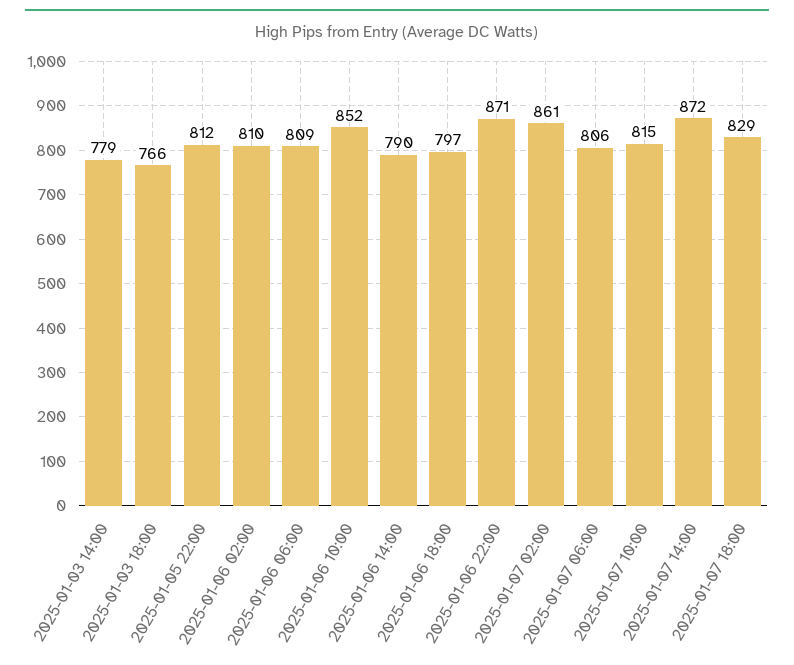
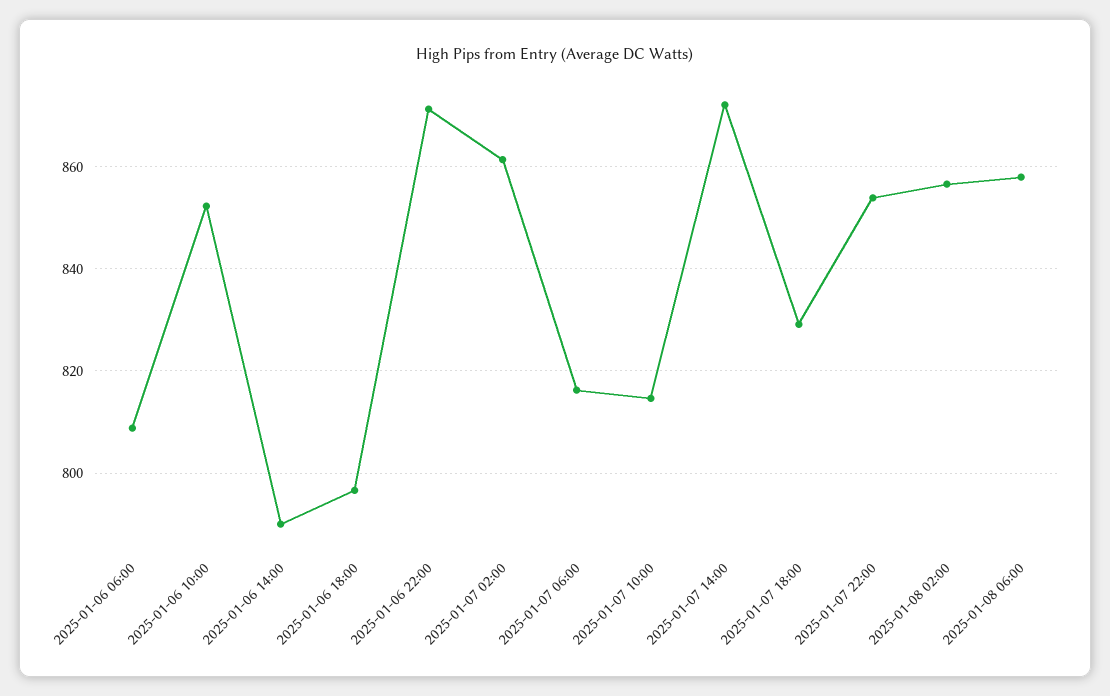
2025-01-03 14:00: 779 -> none
2025-01-03 18:00: 766 -> none
2025-01-05 22:00: 812 -> none
2025-01-06 02:00: 810 -> none
2025-01-07 06:00: 806 -> 816
2025-01-07 22:00: none -> 854
2025-01-08 02:00: none -> 856
2025-01-08 06:00: none -> 858

